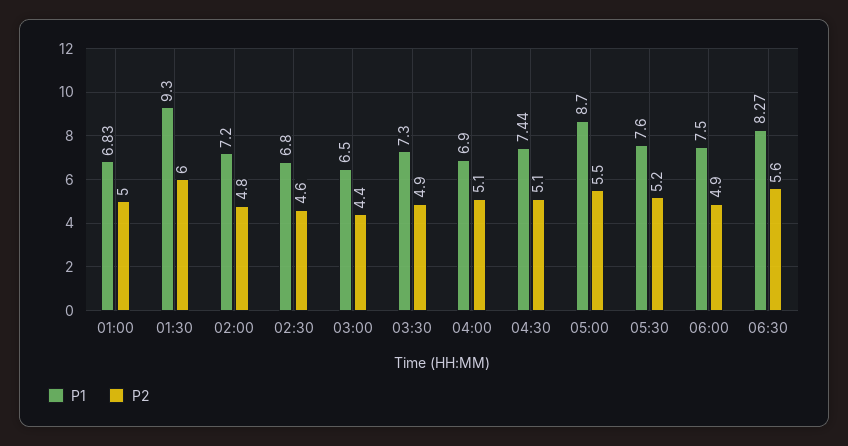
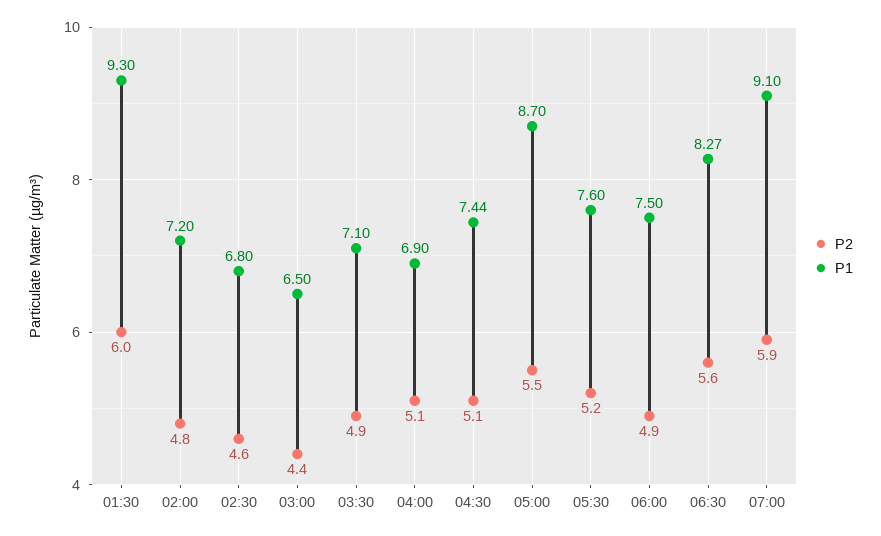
P1, 01:00: 6.83 -> none
P2, 01:00: 5 -> none
P1, 03:30: 7.3 -> 7.1
P2, 07:00: none -> 5.9
P1, 07:00: none -> 9.1

